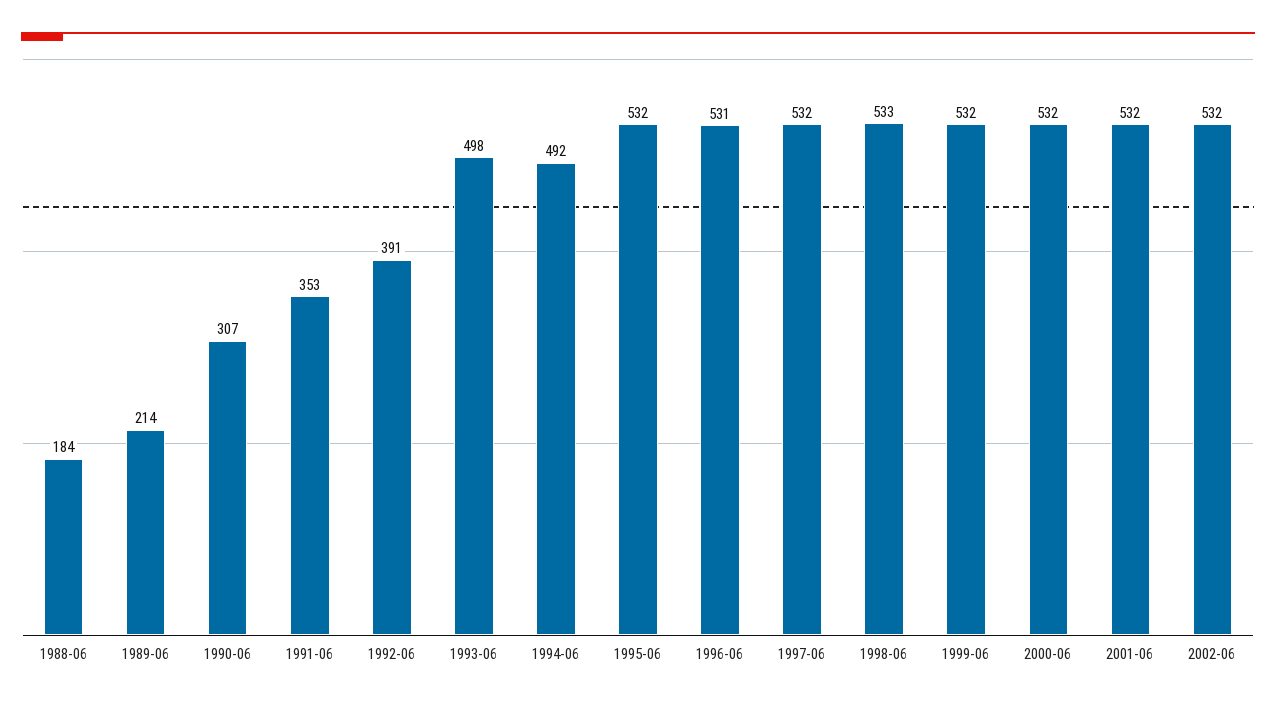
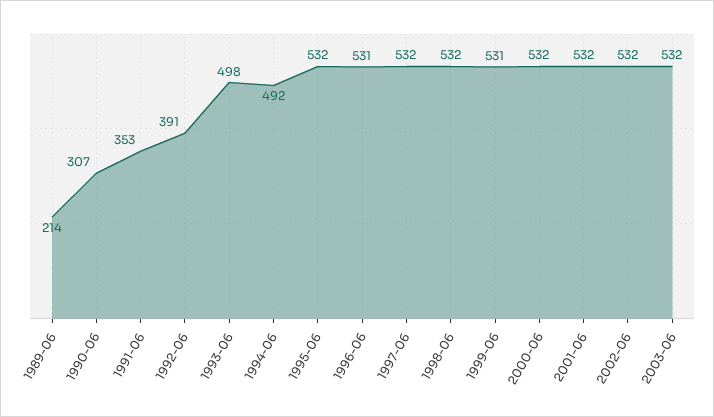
1988-06: 184 -> none
1998-06: 533 -> 532
1999-06: 532 -> 531
2003-06: none -> 532

